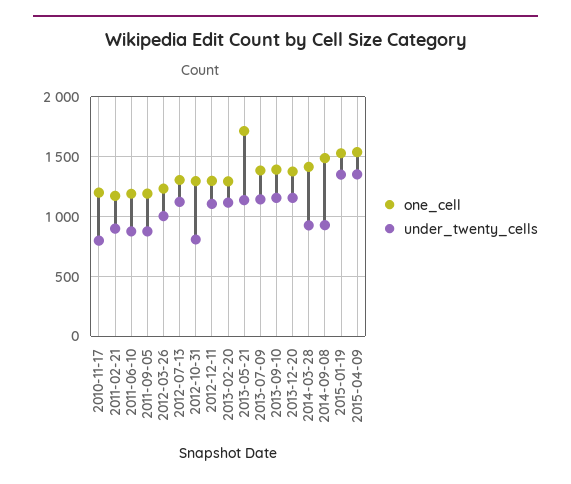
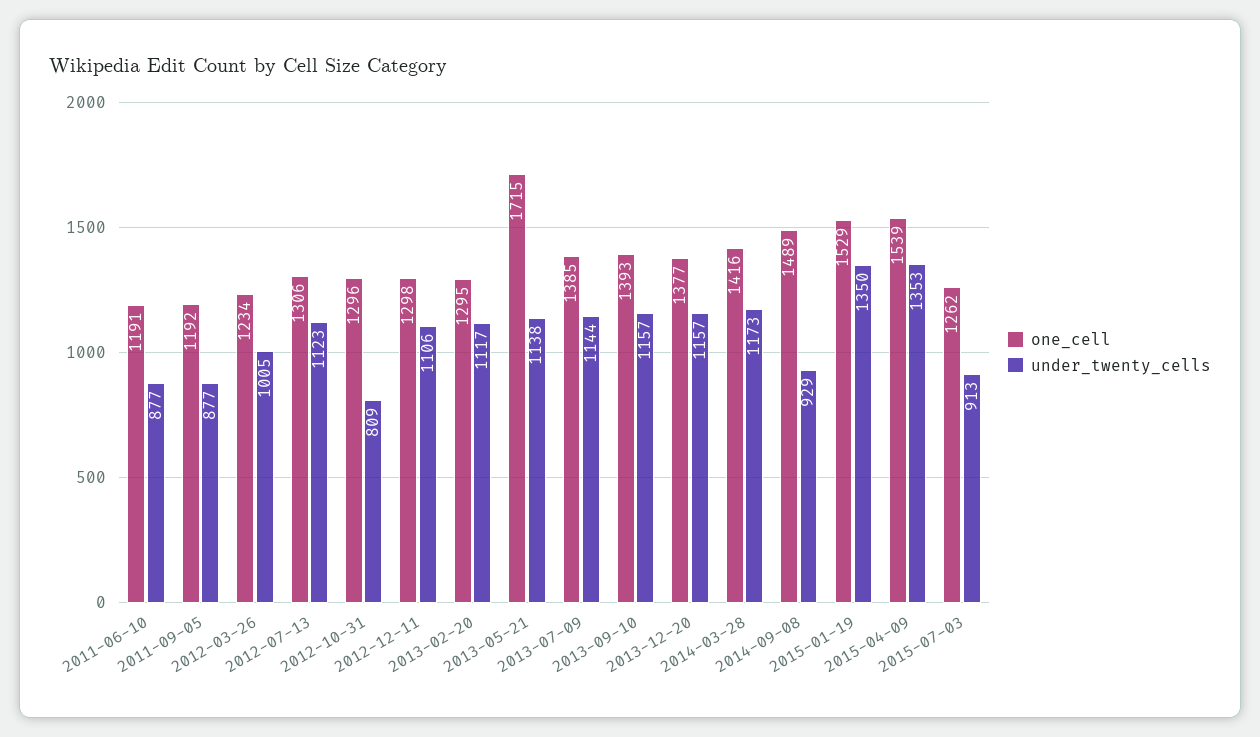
one_cell, 2010-11-17: 1200 -> none
under_twenty_cells, 2010-11-17: 800 -> none
one_cell, 2011-02-21: 1200 -> none
under_twenty_cells, 2011-02-21: 900 -> none
under_twenty_cells, 2014-03-28: 900 -> 1173
one_cell, 2015-07-03: none -> 1262
under_twenty_cells, 2015-07-03: none -> 913

